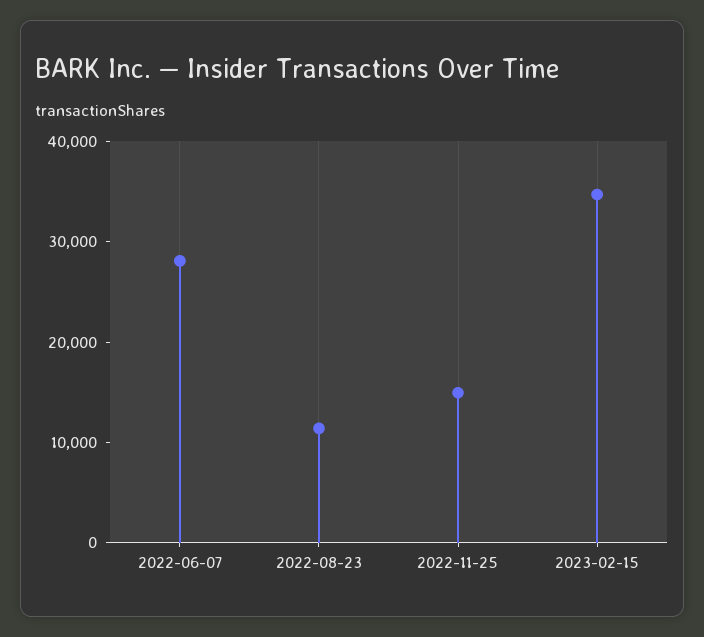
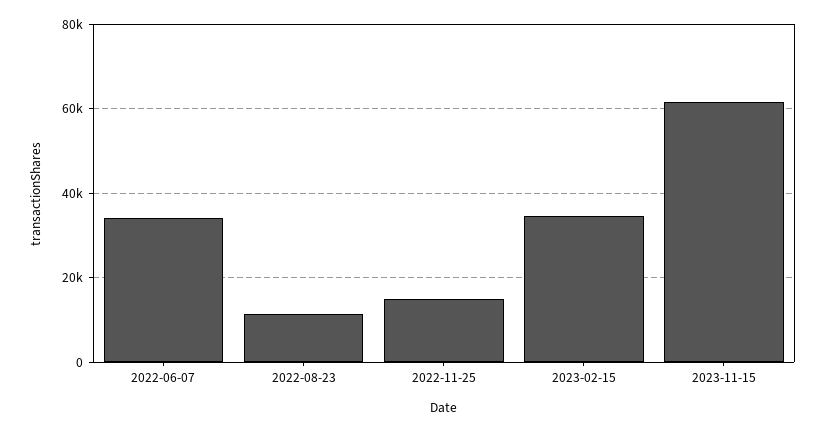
2022-06-07: 28000 -> 34000
2023-11-15: none -> 62000

